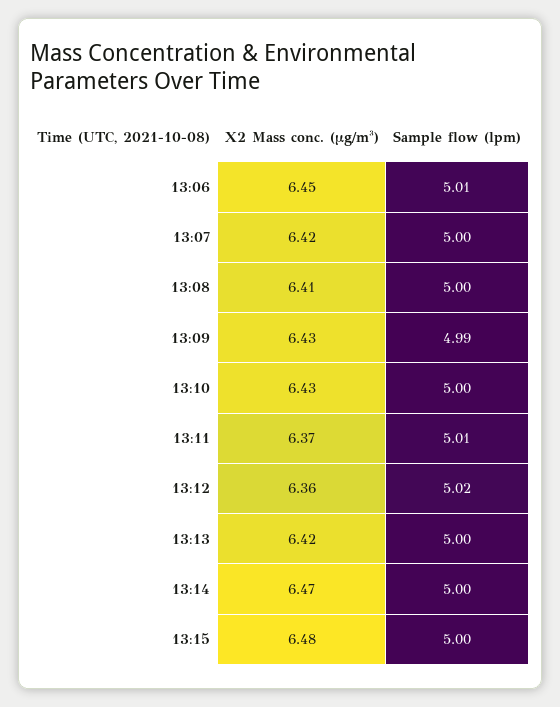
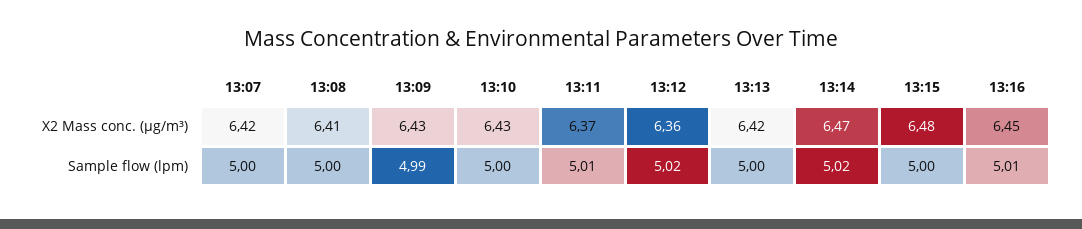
X2 Mass conc. (μg/m³), 13:06: 6.45 -> none
Sample flow (lpm), 13:06: 5.01 -> none
Sample flow (lpm), 13:14: 5 -> 5.02
X2 Mass conc. (μg/m³), 13:16: none -> 6.45
Sample flow (lpm), 13:16: none -> 5.01

